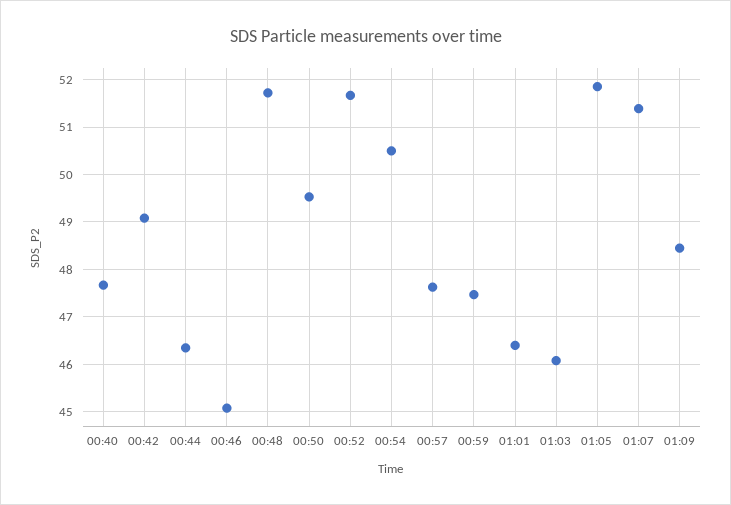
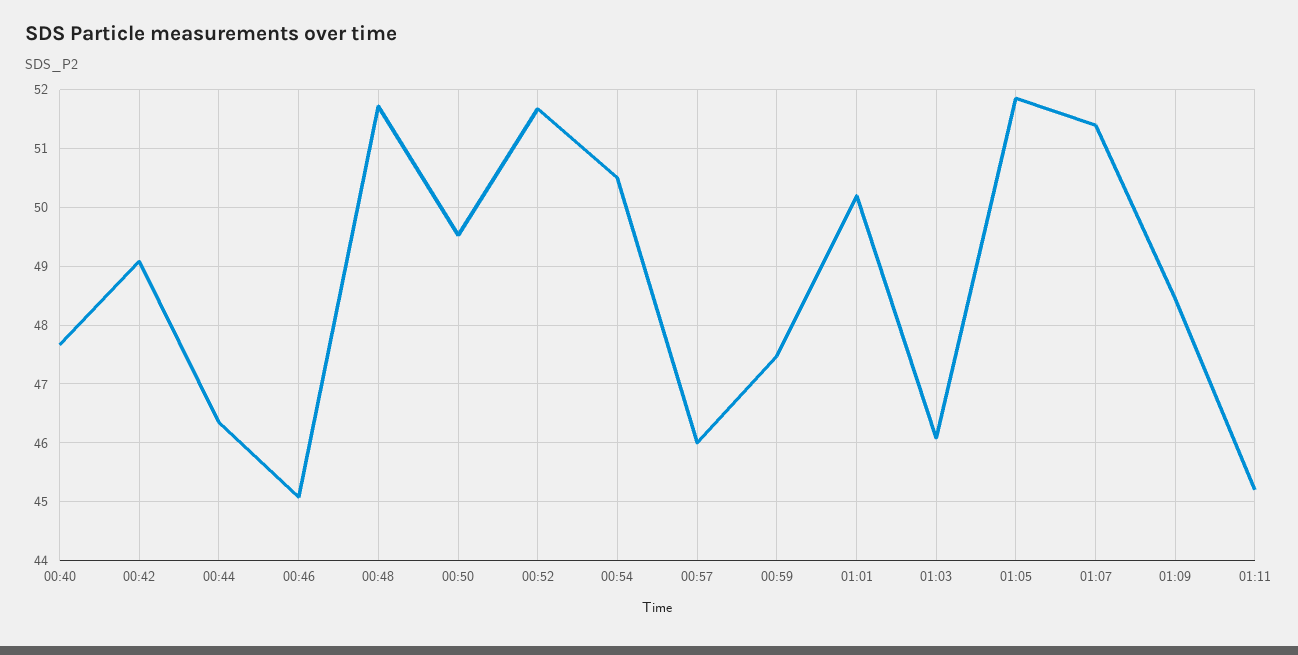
00:57: 47.6 -> 46
01:01: 46.4 -> 50.2
01:11: none -> 45.2

